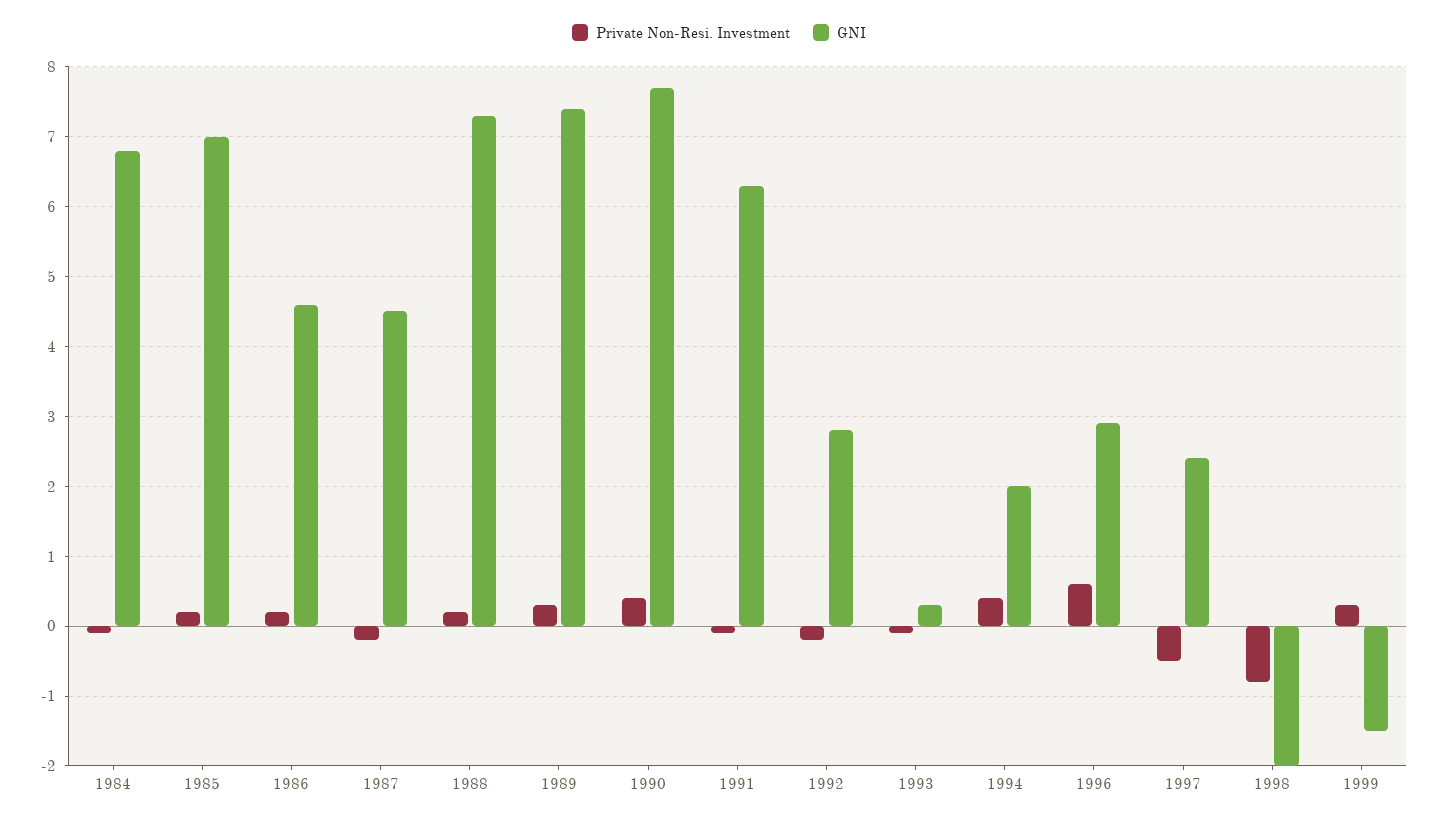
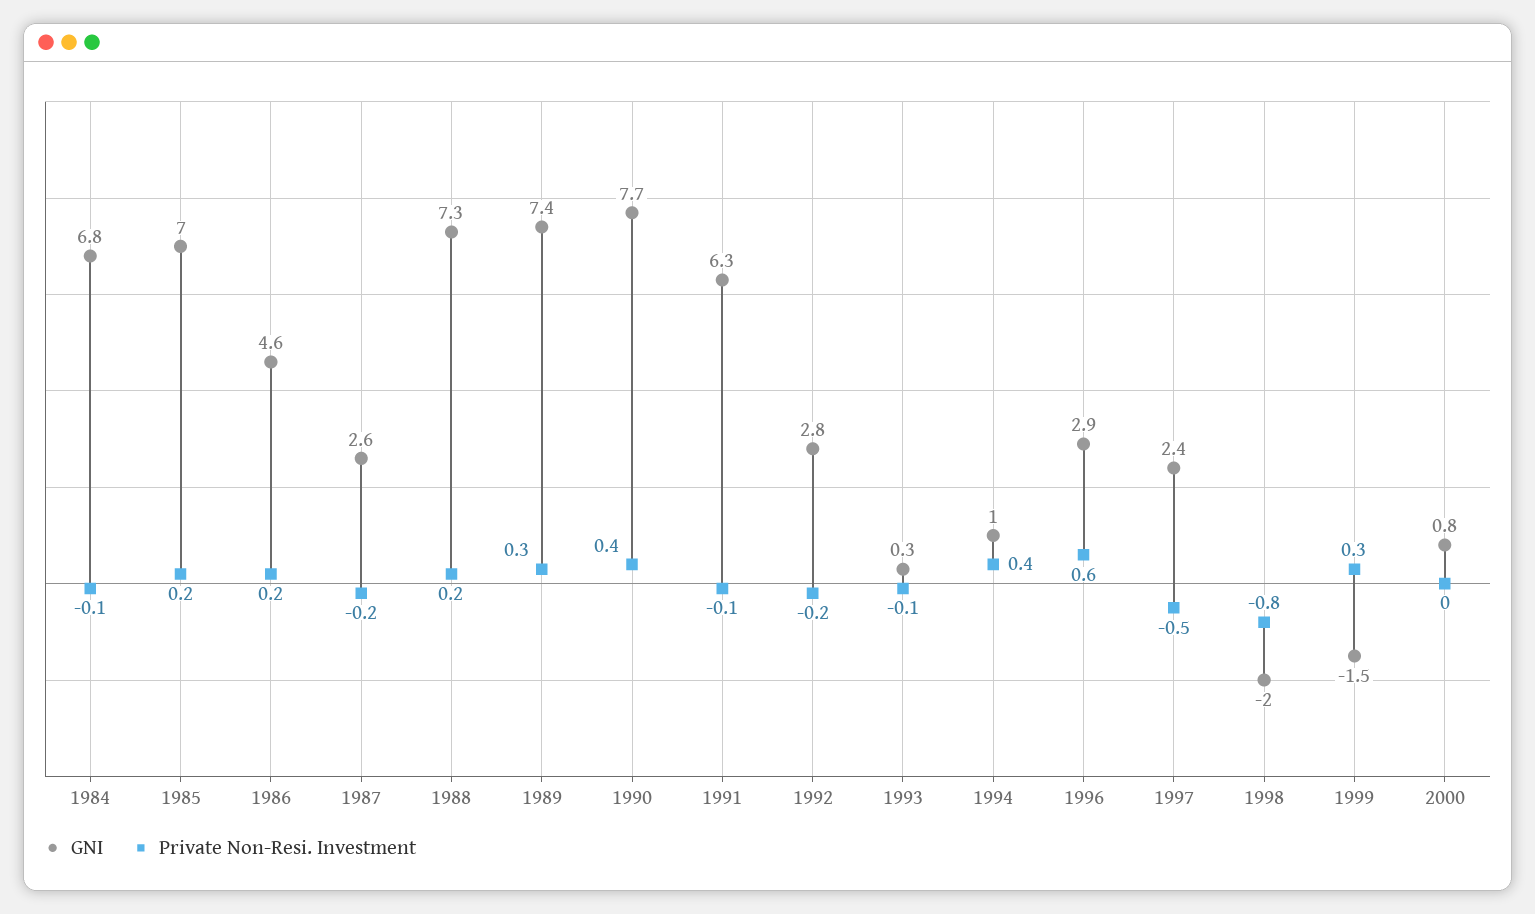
GNI, 1987: 4.5 -> 2.6
GNI, 1994: 2 -> 1
GNI, 2000: none -> 0.8
Private Non-Resi. Investment, 2000: none -> 0

